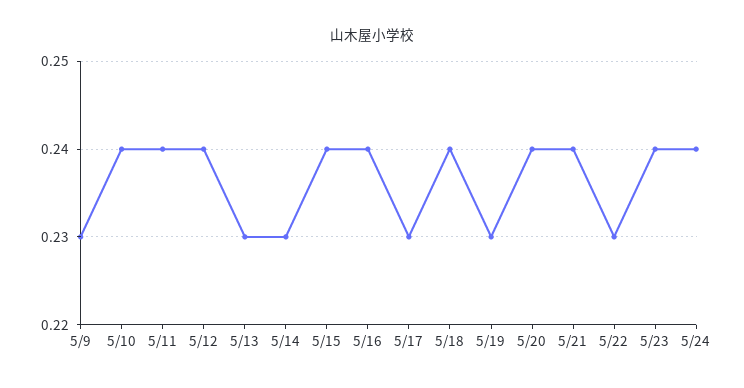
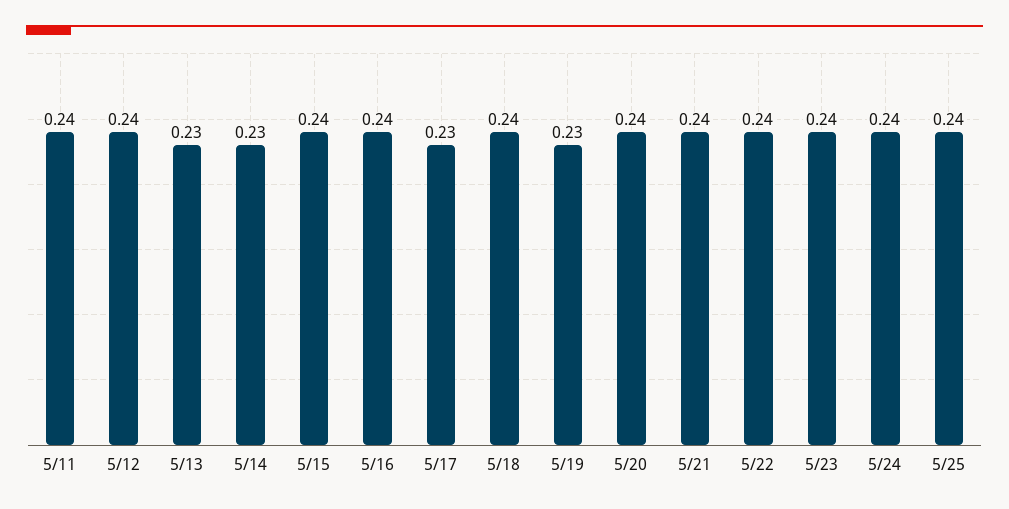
5/9: 0.23 -> none
5/10: 0.24 -> none
5/22: 0.23 -> 0.24
5/25: none -> 0.24

